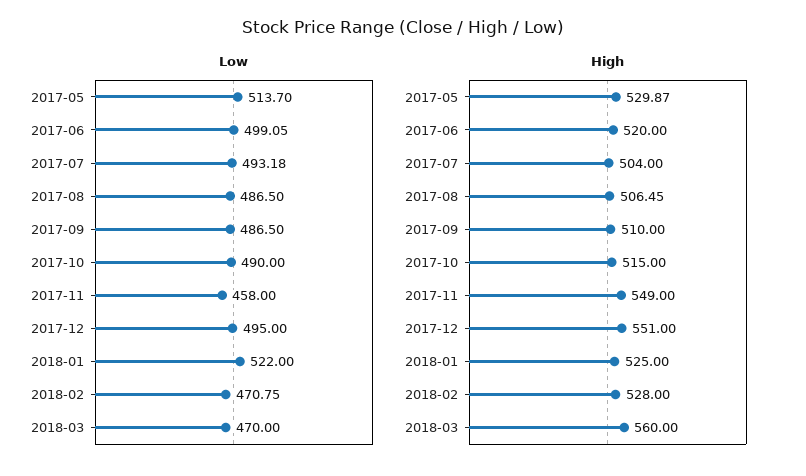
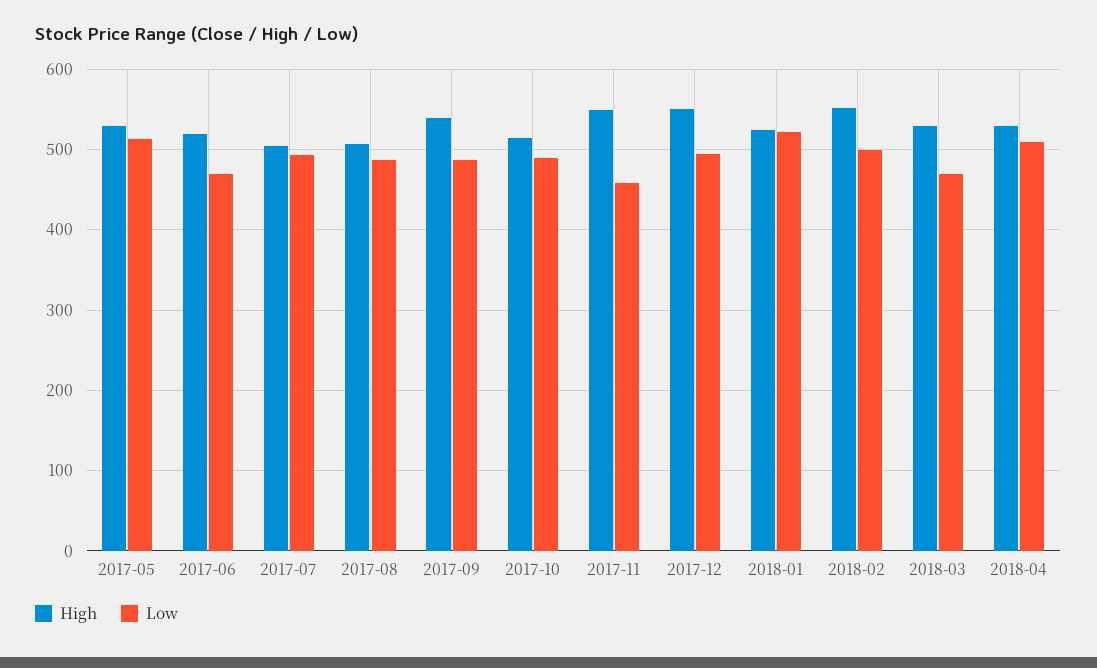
Low, 2017-06: 499.05 -> 470
Low, 2018-02: 470.75 -> 500
High, 2017-09: 510 -> 540
High, 2018-02: 528 -> 550
High, 2018-03: 560 -> 530
High, 2018-04: none -> 530
Low, 2018-04: none -> 510

